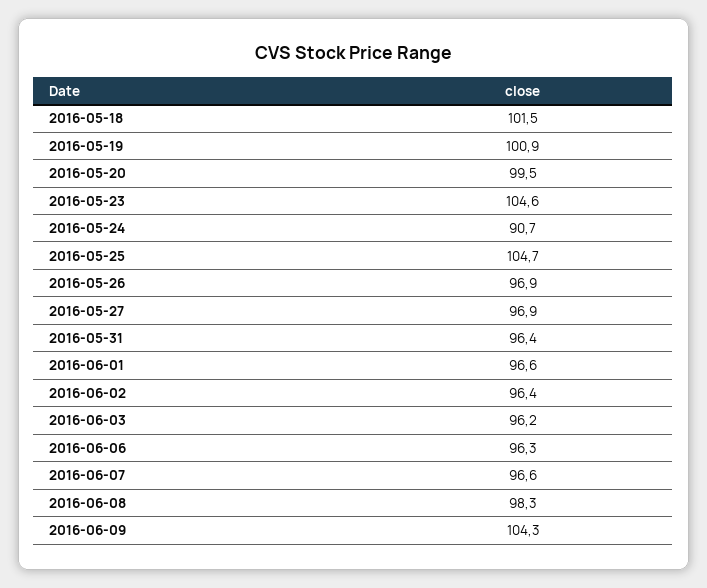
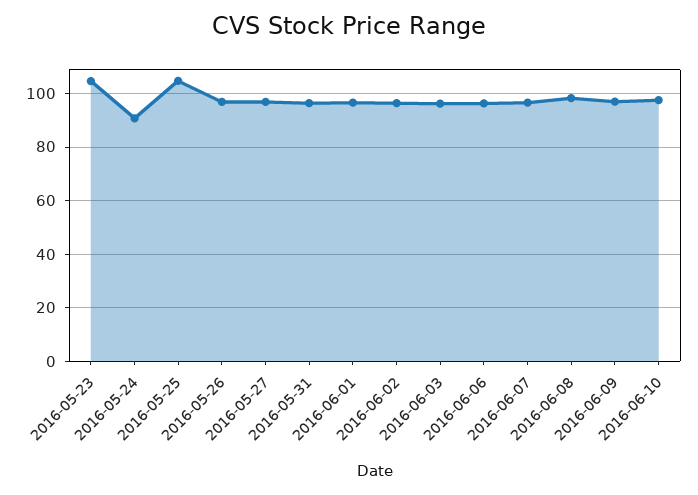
2016-05-18: 101.5 -> none
2016-05-19: 100.9 -> none
2016-05-20: 99.5 -> none
2016-06-09: 104.3 -> 97.5
2016-06-10: none -> 97.5

